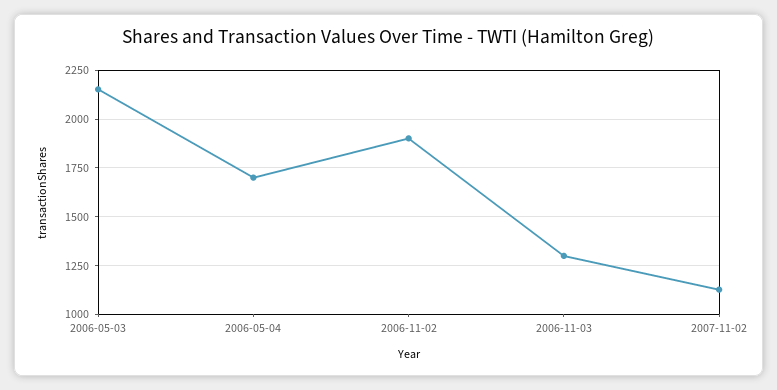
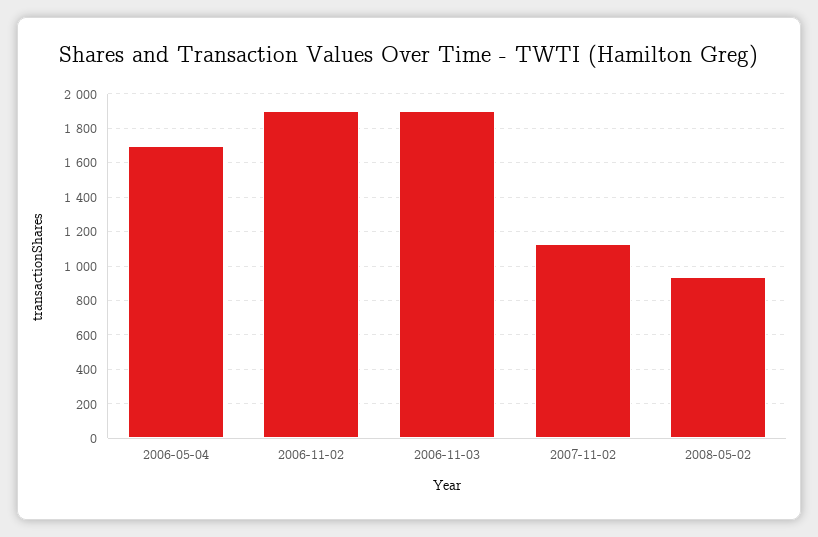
2006-05-03: 2150 -> none
2006-11-03: 1300 -> 1900
2008-05-02: none -> 950

